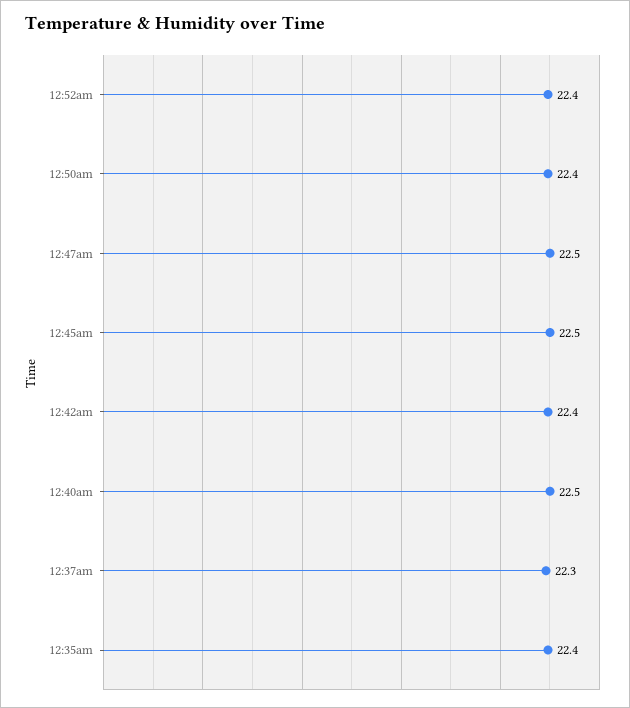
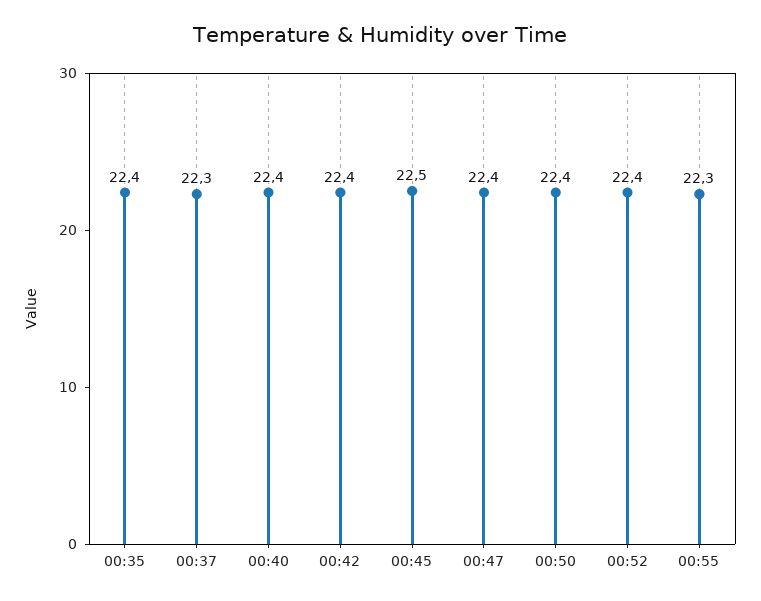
12:47am: 22.5 -> 22.4
12:40am: 22.5 -> 22.4
00:55: none -> 22.3

